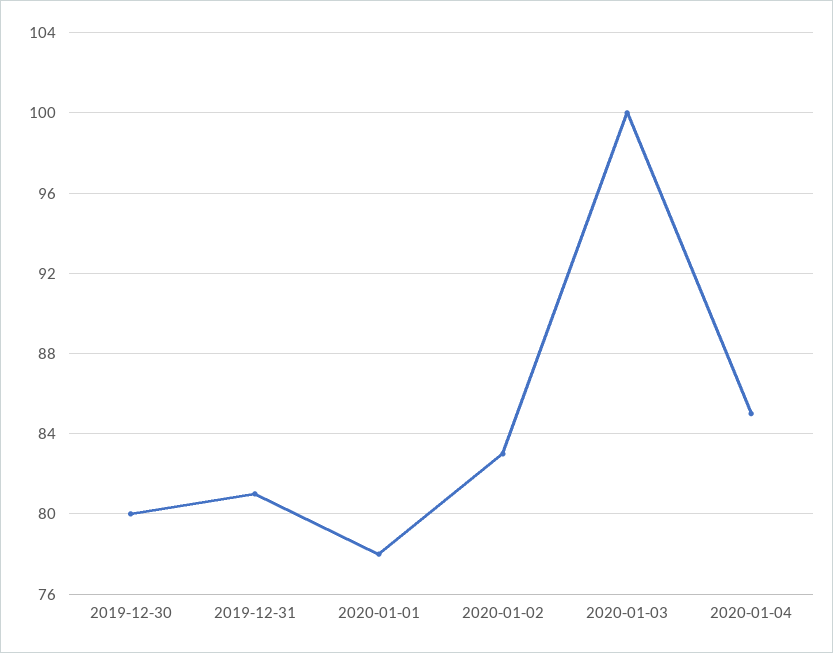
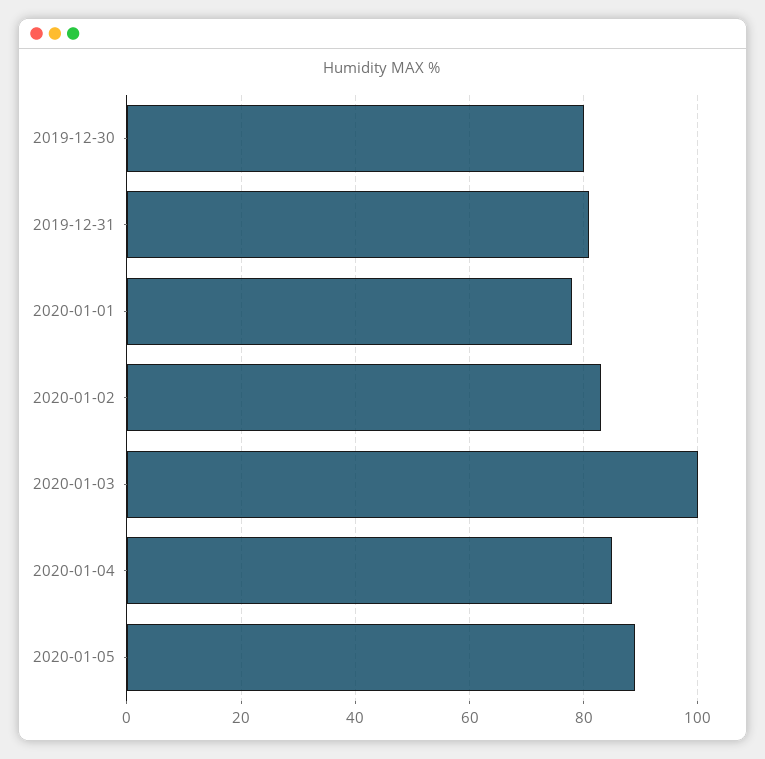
2020-01-05: none -> 90

